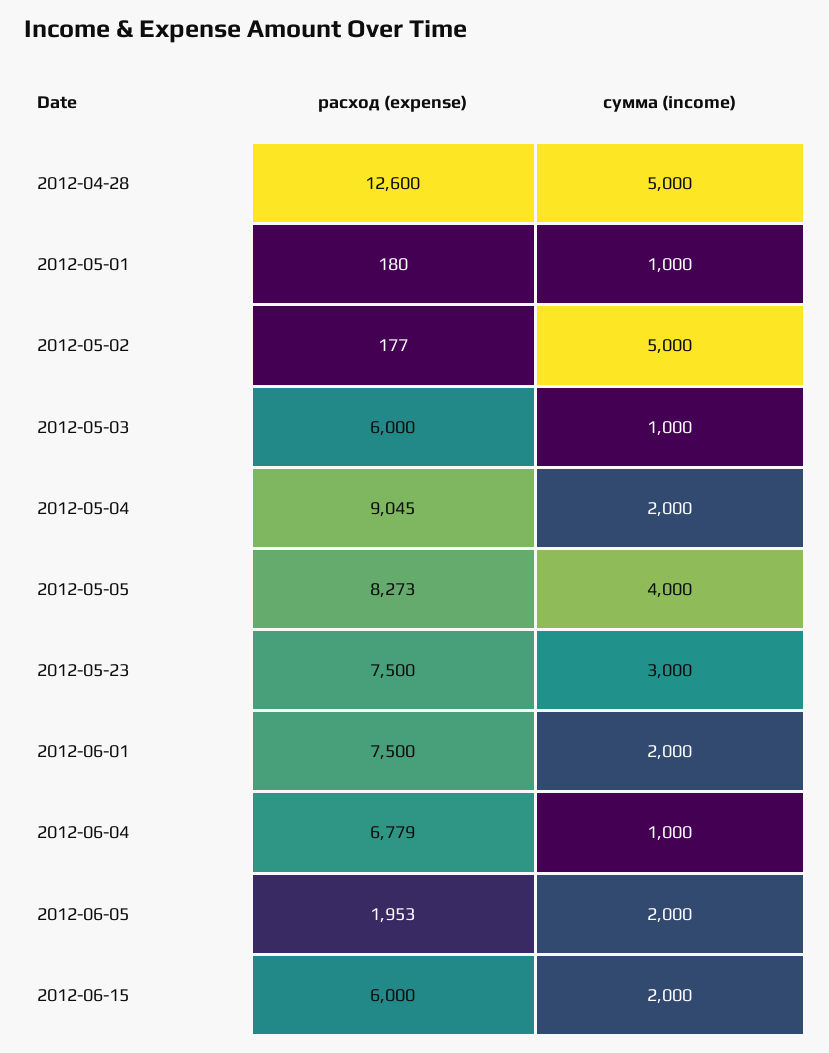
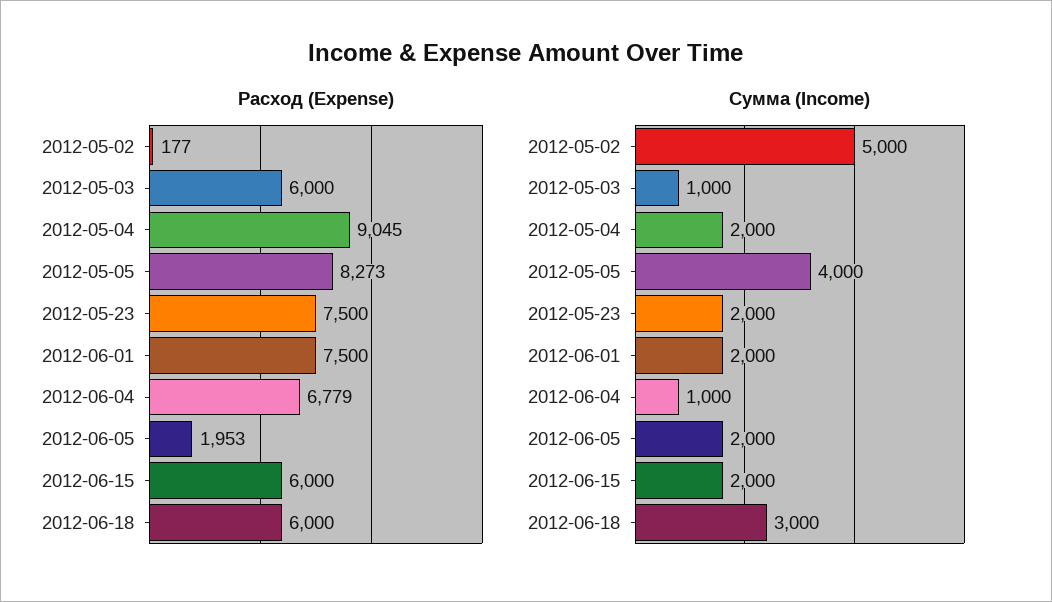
расход (expense), 2012-04-28: 12600 -> none
сумма (income), 2012-04-28: 5000 -> none
расход (expense), 2012-05-01: 180 -> none
сумма (income), 2012-05-01: 1000 -> none
сумма (income), 2012-05-23: 3000 -> 2000
расход (expense), 2012-06-18: none -> 6000
сумма (income), 2012-06-18: none -> 3000

